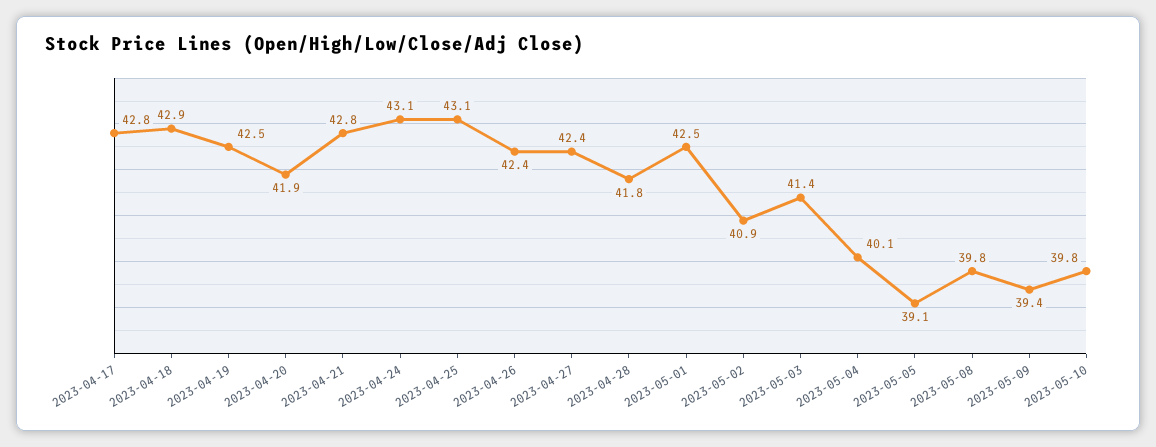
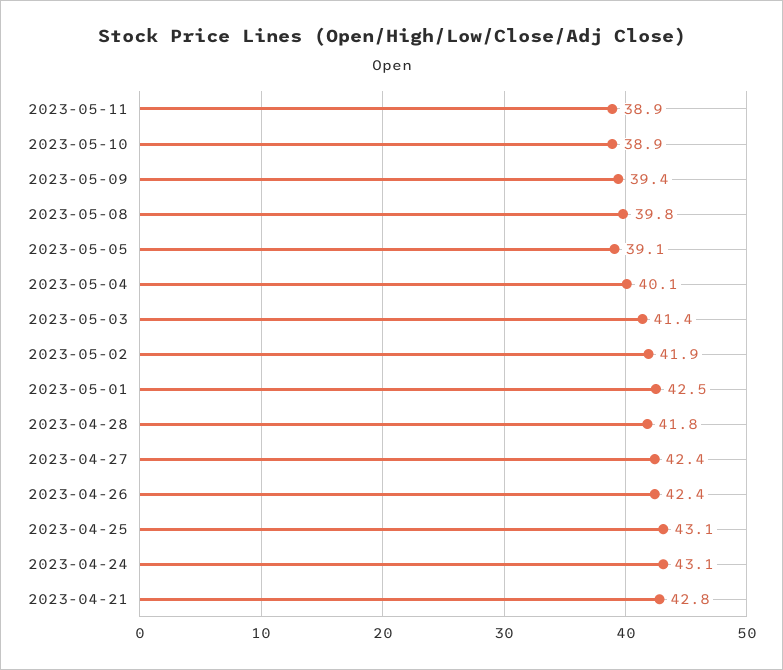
2023-04-17: 42.8 -> none
2023-04-18: 42.9 -> none
2023-04-19: 42.5 -> none
2023-04-20: 41.9 -> none
2023-05-02: 40.9 -> 41.9
2023-05-10: 39.8 -> 38.9
2023-05-11: none -> 38.9

